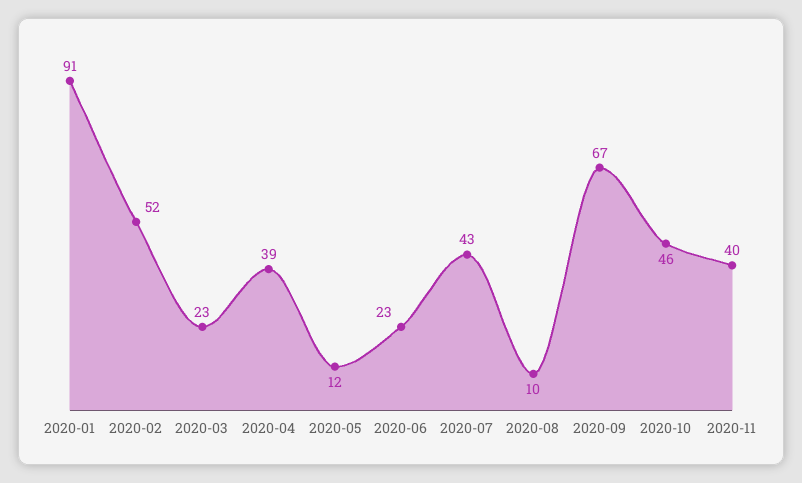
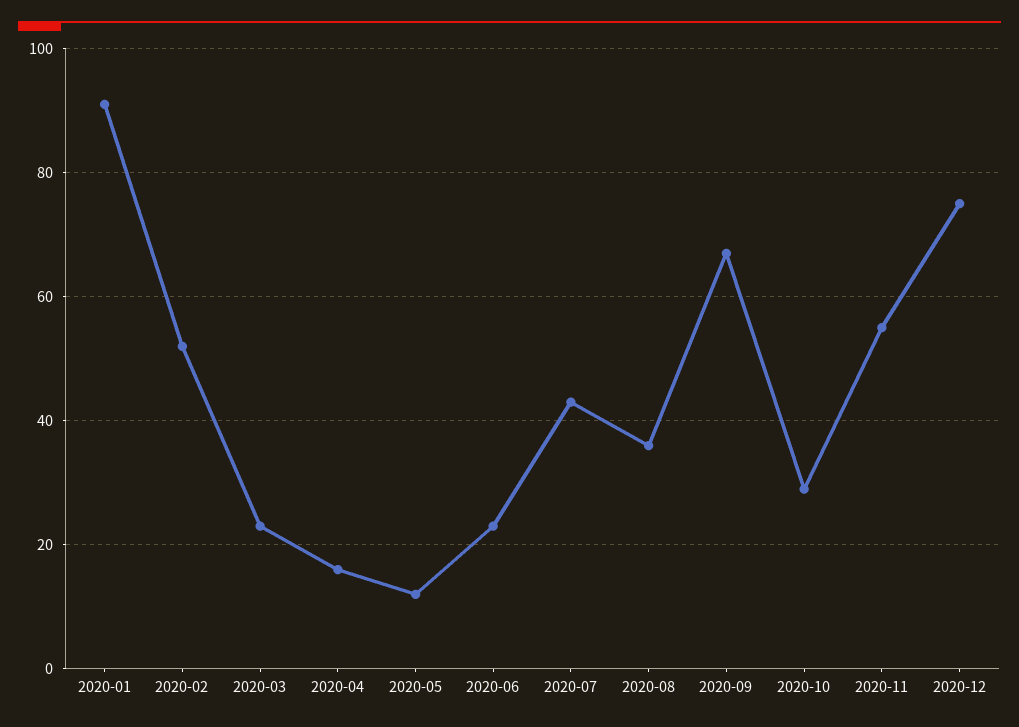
2020-04: 39 -> 15
2020-08: 10 -> 35
2020-10: 46 -> 30
2020-11: 40 -> 55
2020-12: none -> 75

